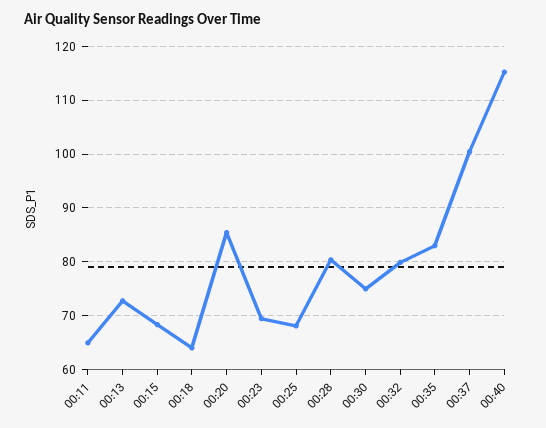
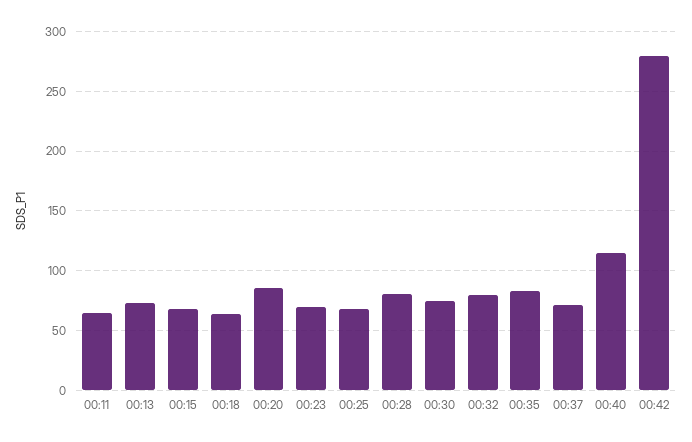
00:37: 100 -> 70
00:42: none -> 280

